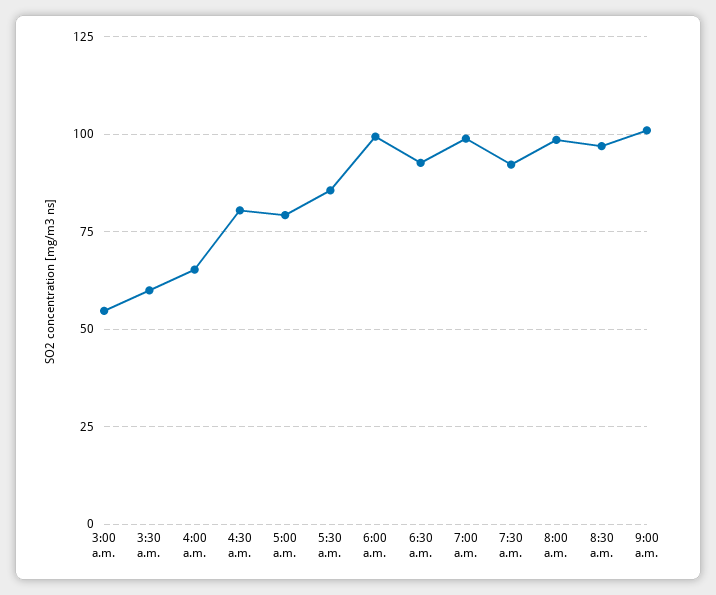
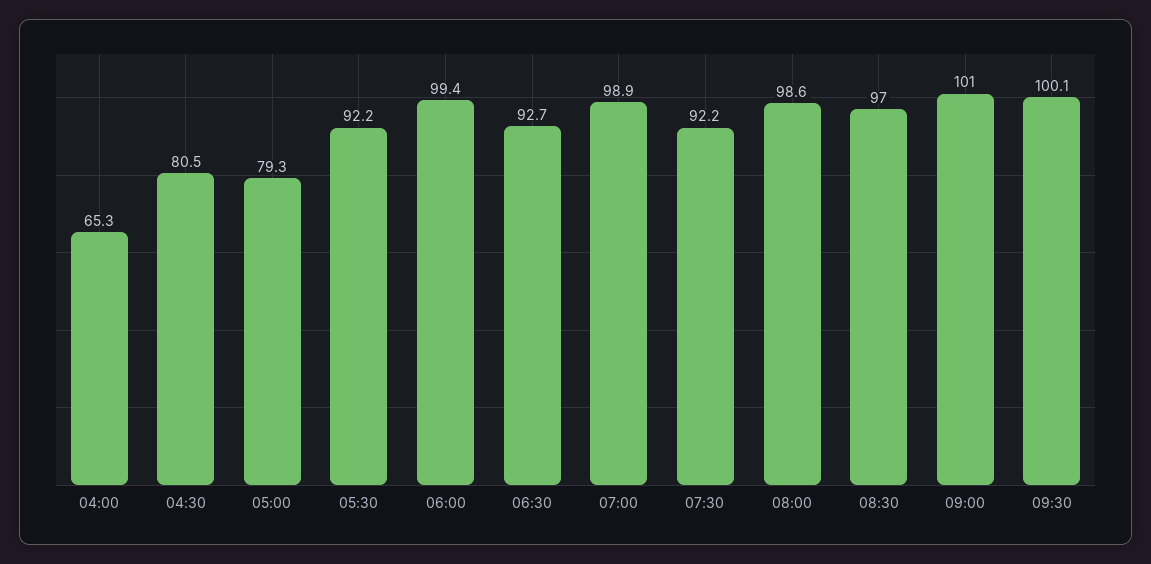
3:00 a.m.: 55 -> none
3:30 a.m.: 60 -> none
5:30 a.m.: 85 -> 92.2
09:30: none -> 100.1

